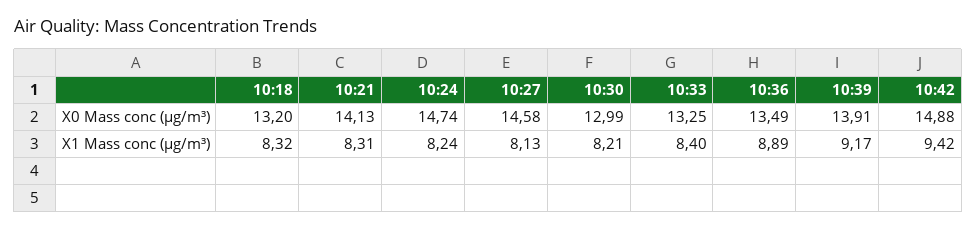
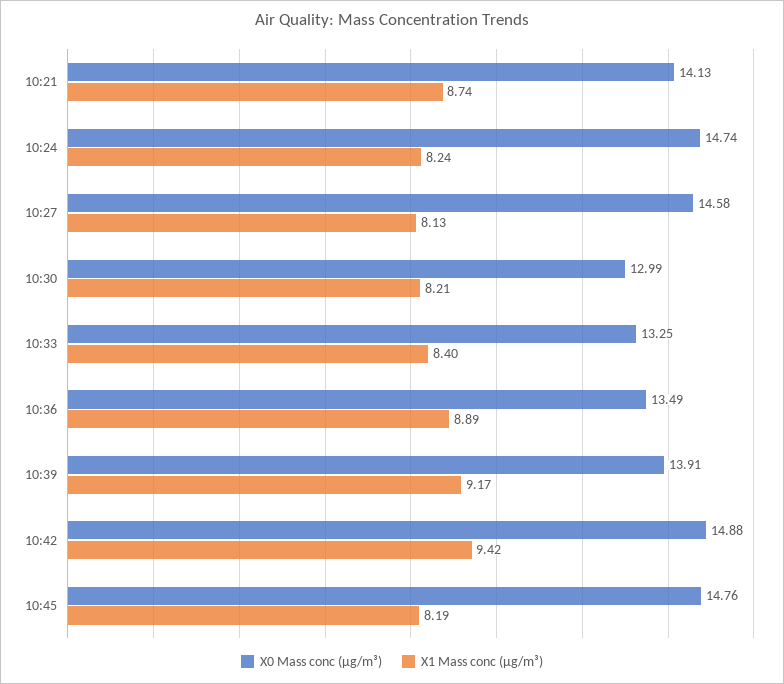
X0 Mass conc (μg/m³), 10:18: 13.2 -> none
X1 Mass conc (μg/m³), 10:18: 8.32 -> none
X1 Mass conc (μg/m³), 10:21: 8.31 -> 8.74
X0 Mass conc (μg/m³), 10:45: none -> 14.76
X1 Mass conc (μg/m³), 10:45: none -> 8.19

